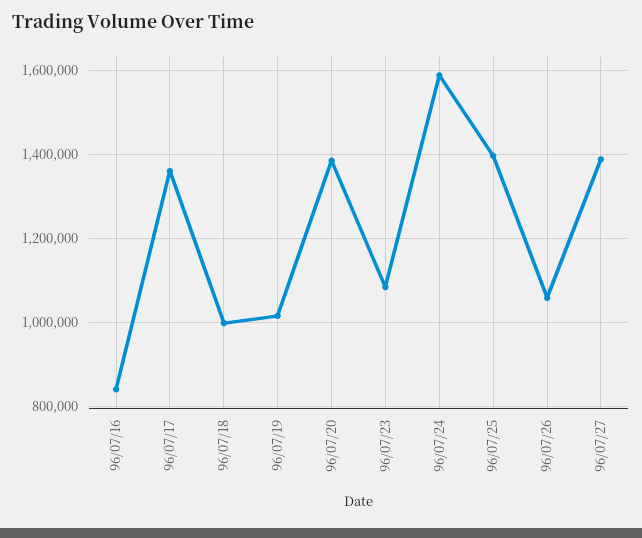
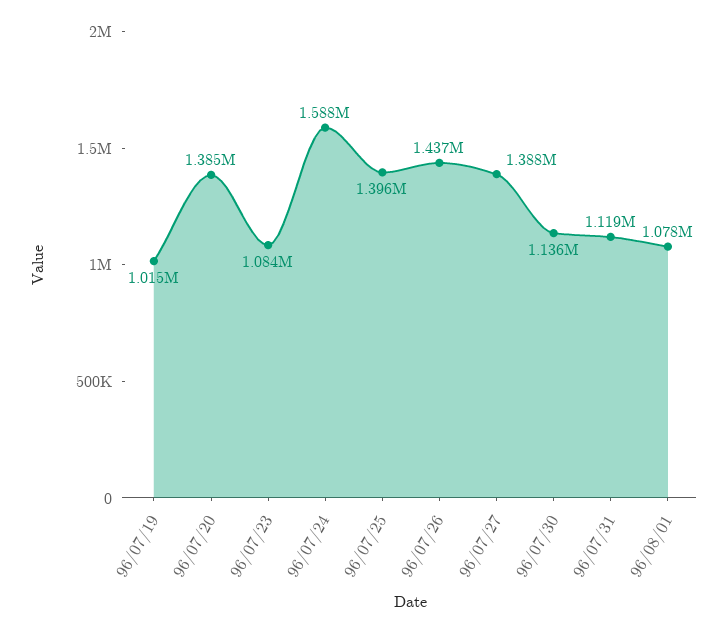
96/07/16: 840000 -> none
96/07/17: 1360000 -> none
96/07/18: 1000000 -> none
96/07/26: 1060000 -> 1437000
96/07/30: none -> 1136000
96/07/31: none -> 1119000
96/08/01: none -> 1078000

